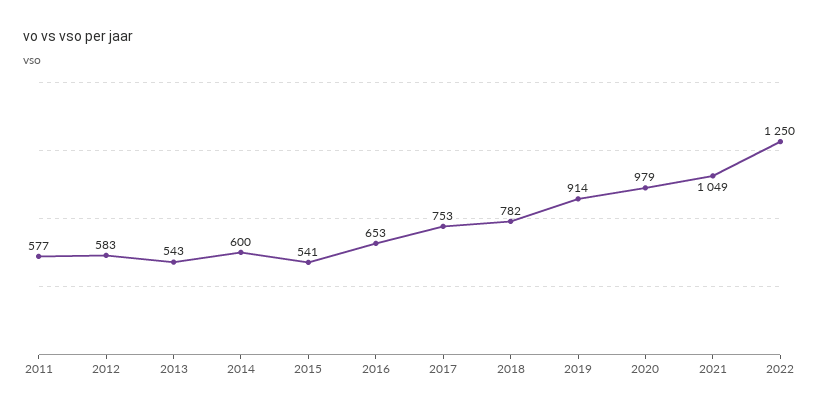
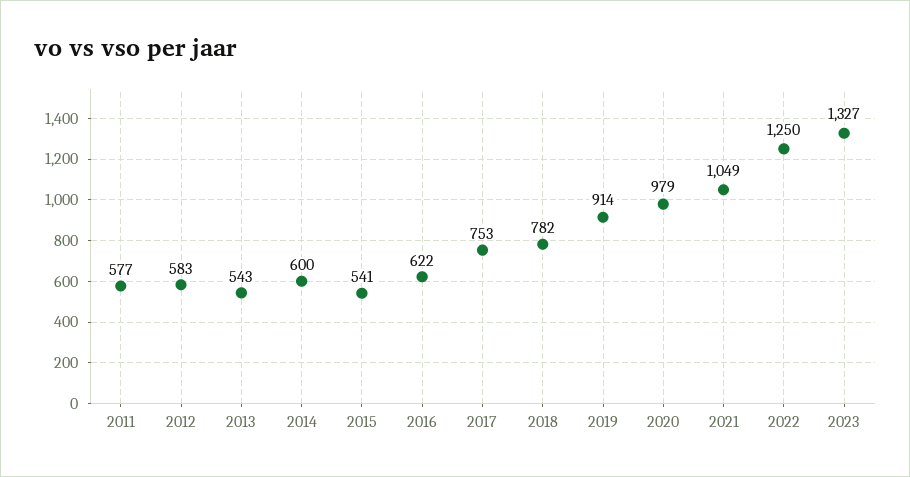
2016: 653 -> 622
2023: none -> 1327

